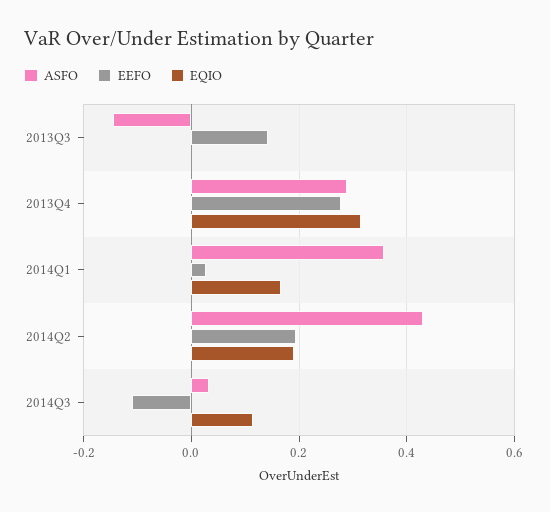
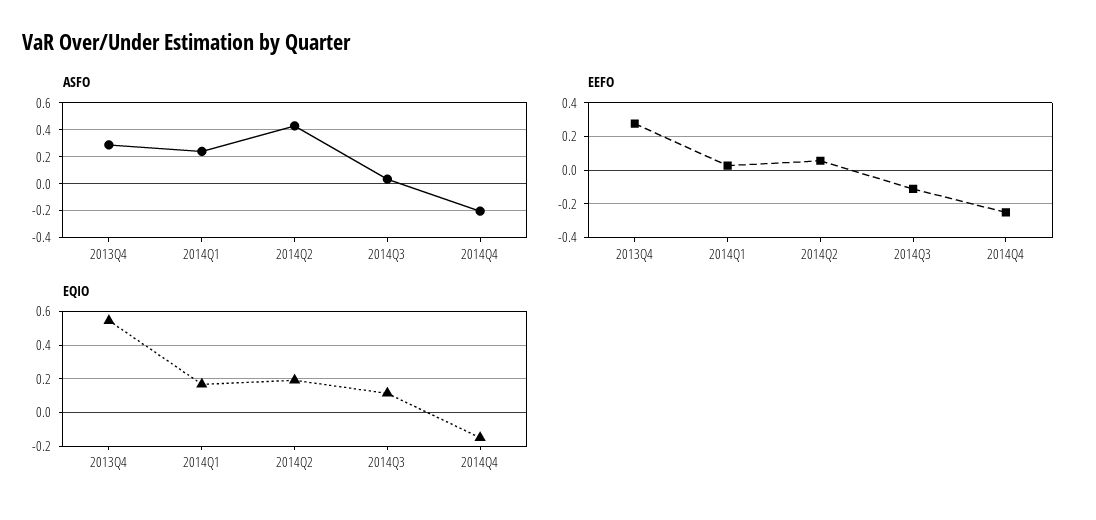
ASFO, 2013Q3: -0.14 -> none
EEFO, 2013Q3: 0.14 -> none
EQIO, 2013Q3: 0 -> none
EQIO, 2013Q4: 0.32 -> 0.55
ASFO, 2014Q1: 0.36 -> 0.25
EEFO, 2014Q2: 0.2 -> 0.05
ASFO, 2014Q4: none -> -0.2
EEFO, 2014Q4: none -> -0.25
EQIO, 2014Q4: none -> -0.15

